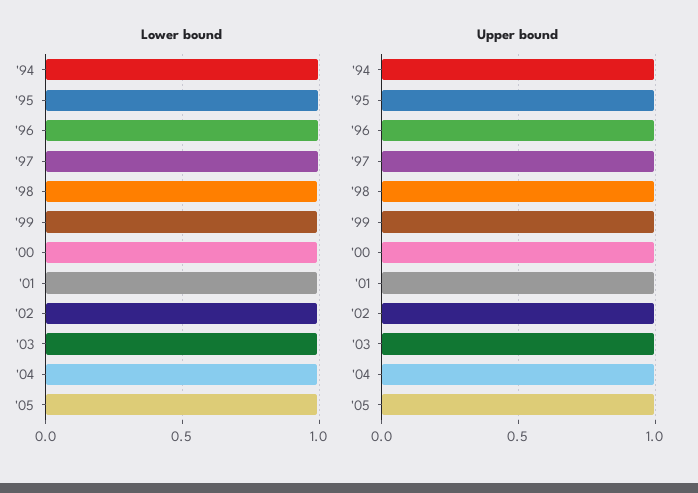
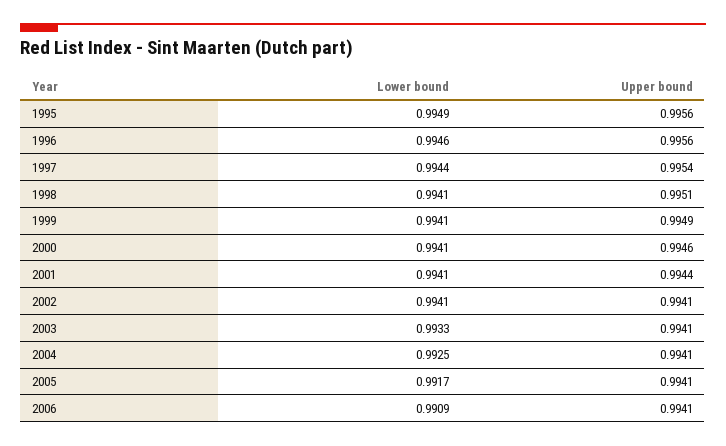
Lower bound, '94: 1 -> none
Upper bound, '94: 1 -> none
Lower bound, 2006: none -> 0.9909
Upper bound, 2006: none -> 0.9941

